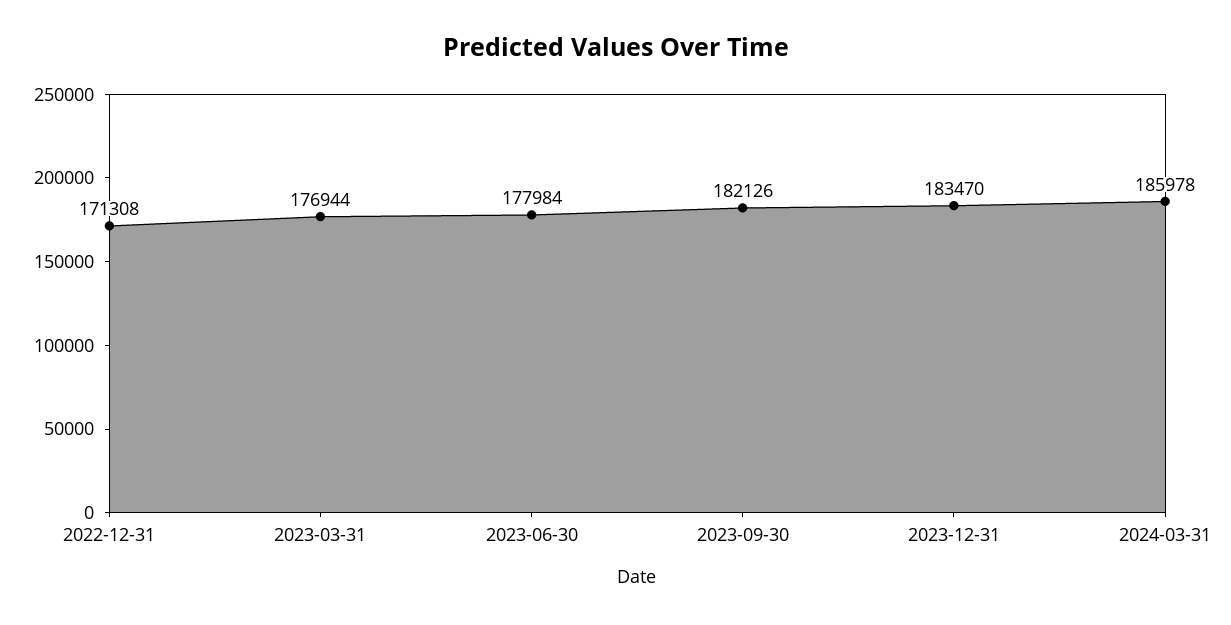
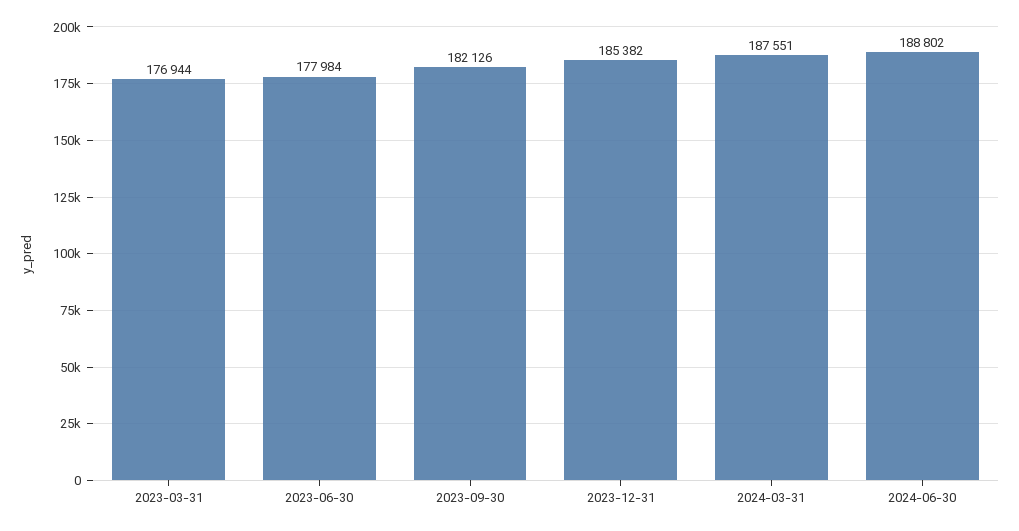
2022-12-31: 171308 -> none
2023-12-31: 183470 -> 185382
2024-03-31: 185978 -> 187551
2024-06-30: none -> 188802

